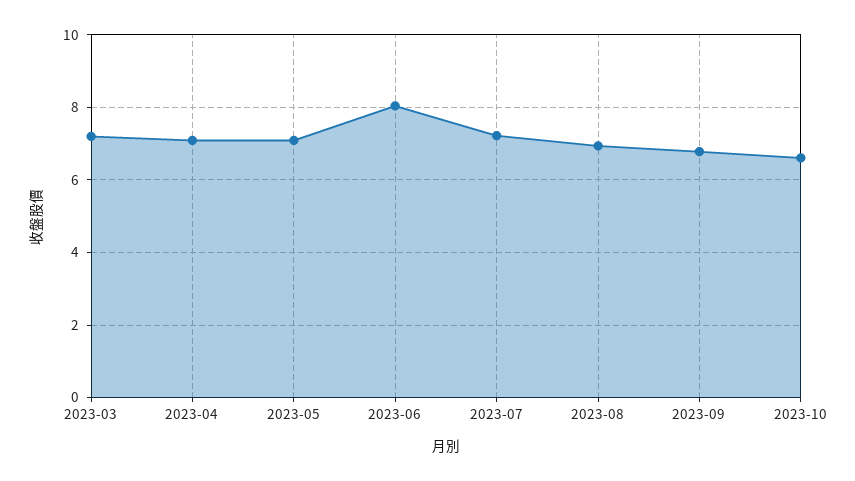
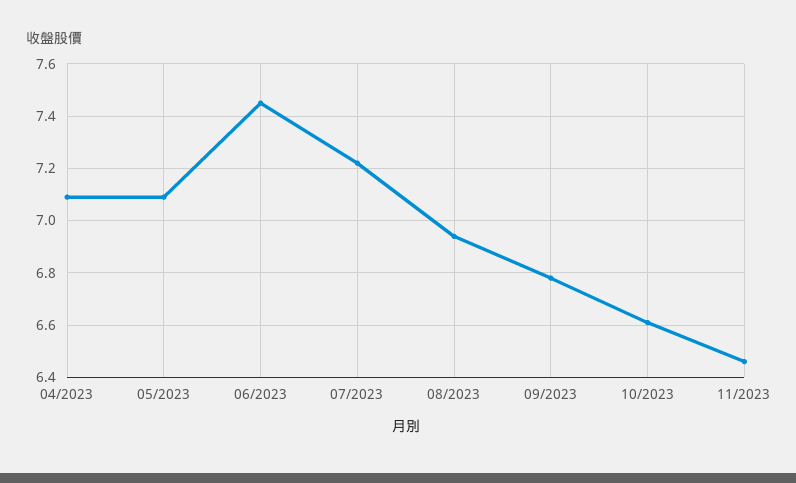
2023-03: 7.2 -> none
2023-06: 8 -> 7.45
11/2023: none -> 6.45

